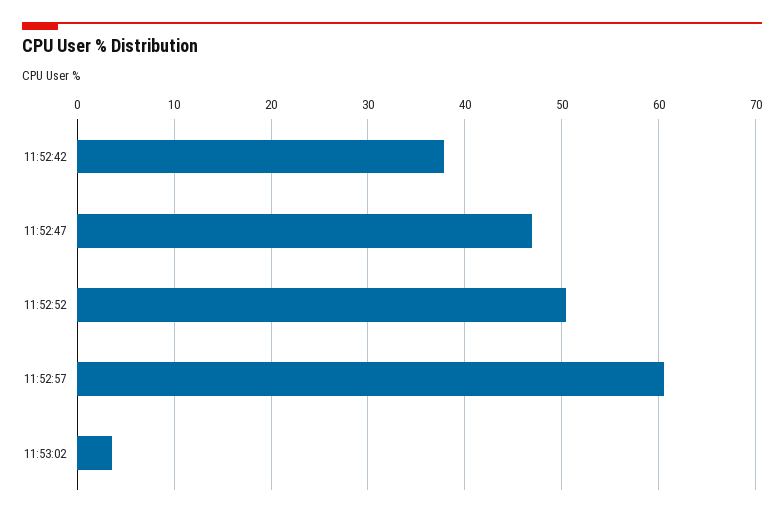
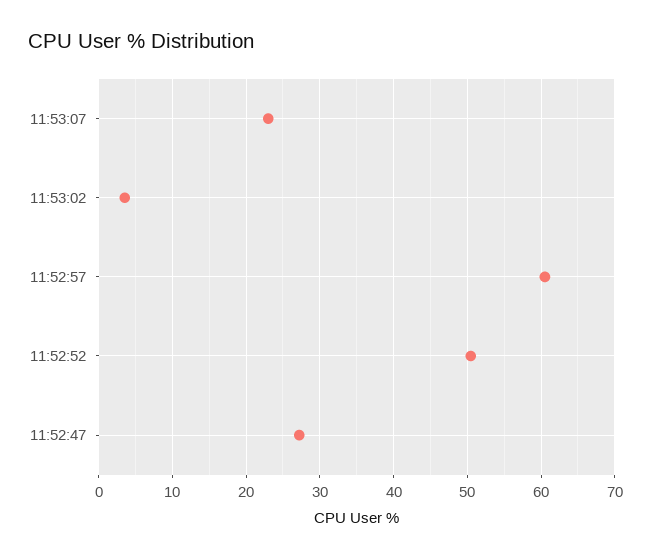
11:52:42: 38 -> none
11:52:47: 47 -> 27
11:53:07: none -> 23

